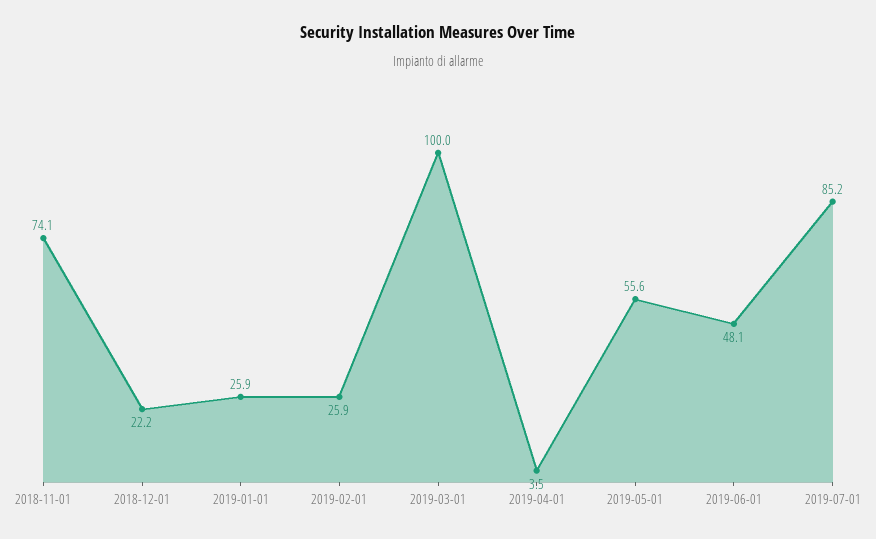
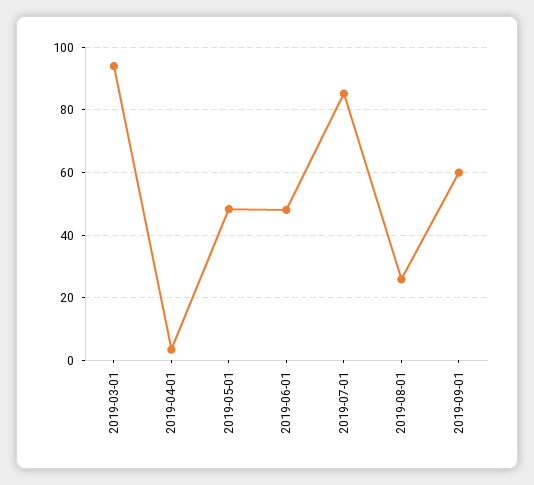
2018-11-01: 74.1 -> none
2018-12-01: 22.2 -> none
2019-01-01: 25.9 -> none
2019-02-01: 25.9 -> none
2019-03-01: 100 -> 94
2019-05-01: 55.6 -> 48
2019-08-01: none -> 26
2019-09-01: none -> 60

